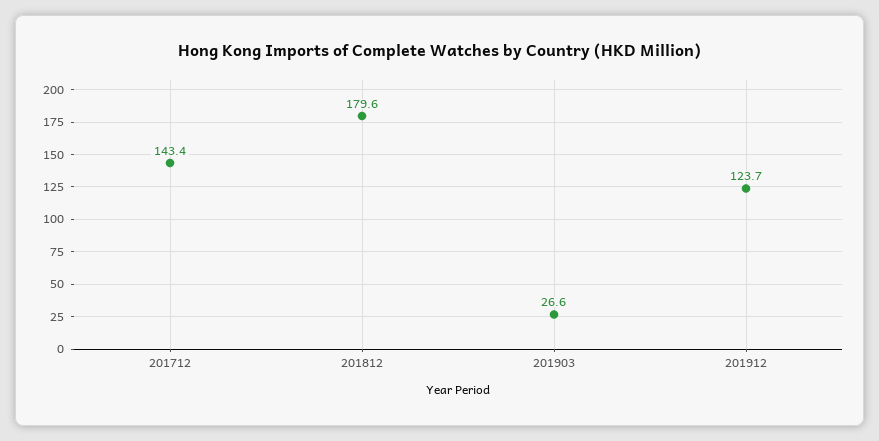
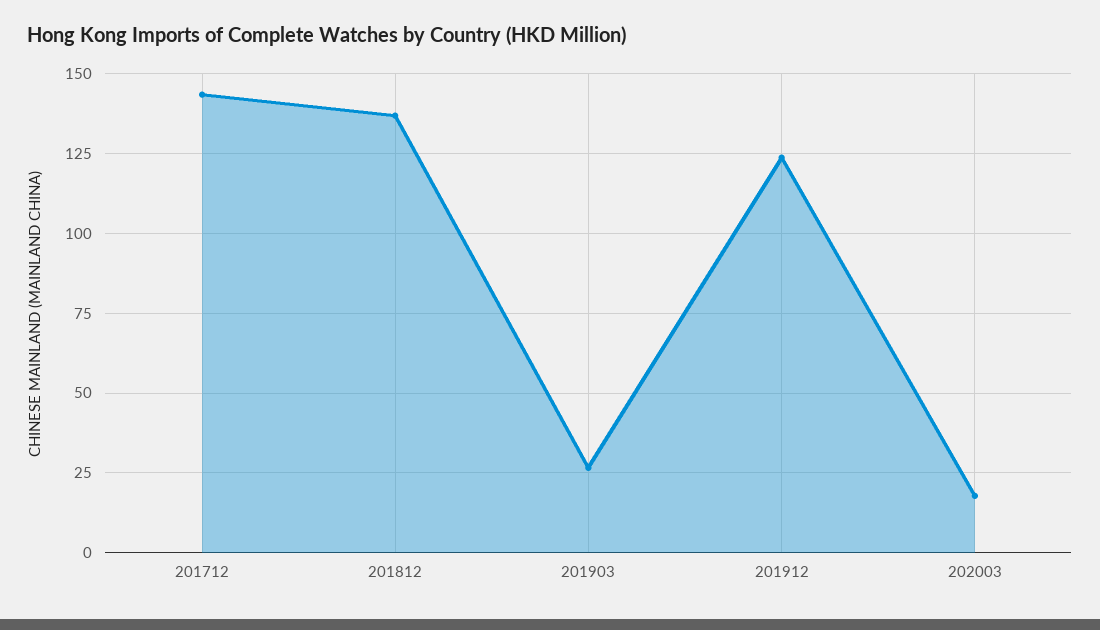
201812: 179.6 -> 137.5
202003: none -> 17.5

